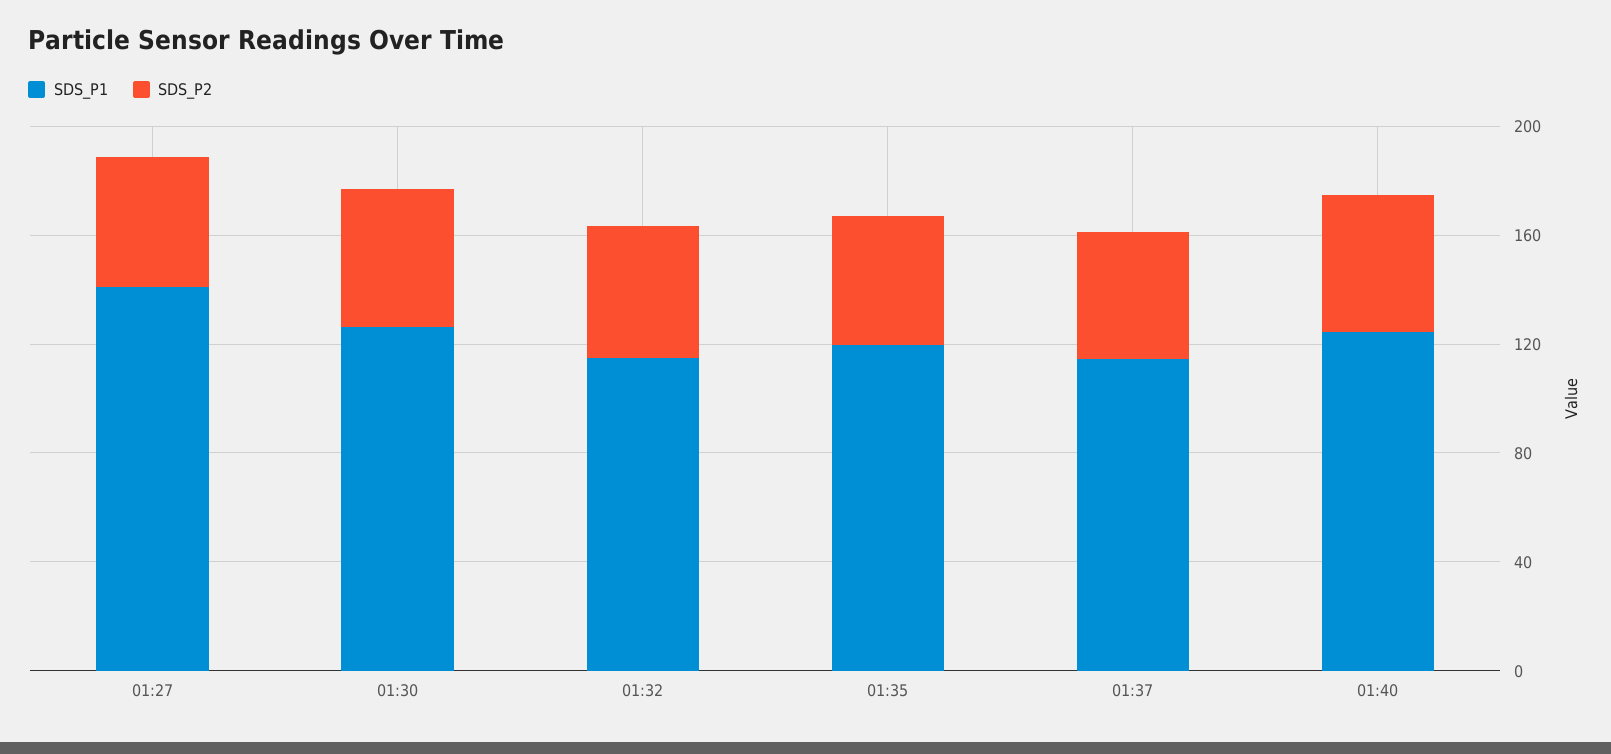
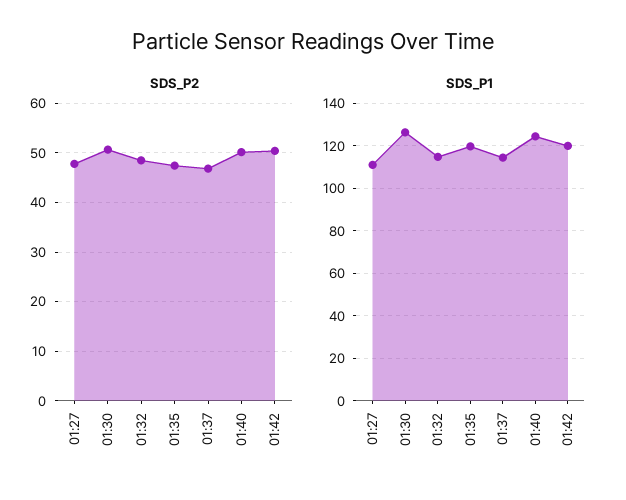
SDS_P1, 01:27: 140 -> 110
SDS_P2, 01:42: none -> 50
SDS_P1, 01:42: none -> 120

